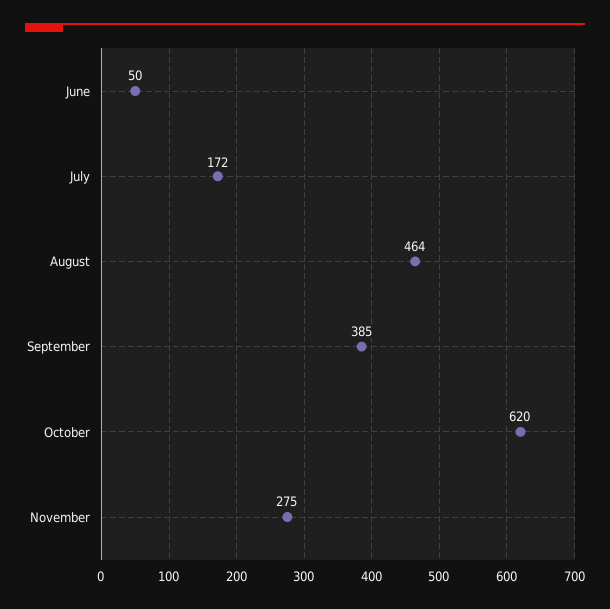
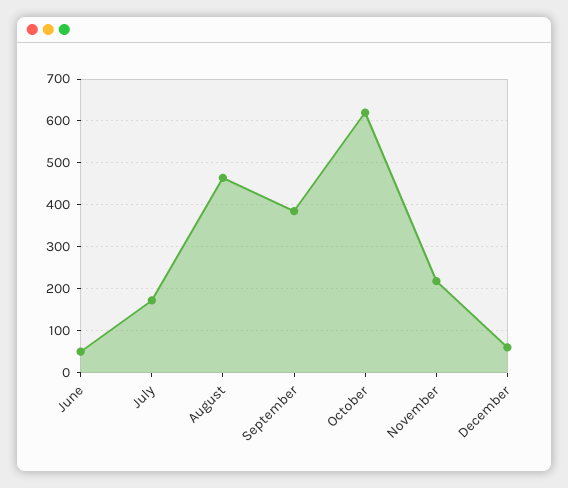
November: 275 -> 220
December: none -> 60

